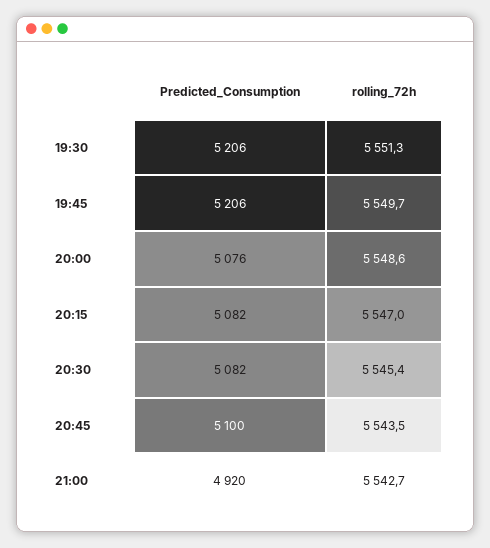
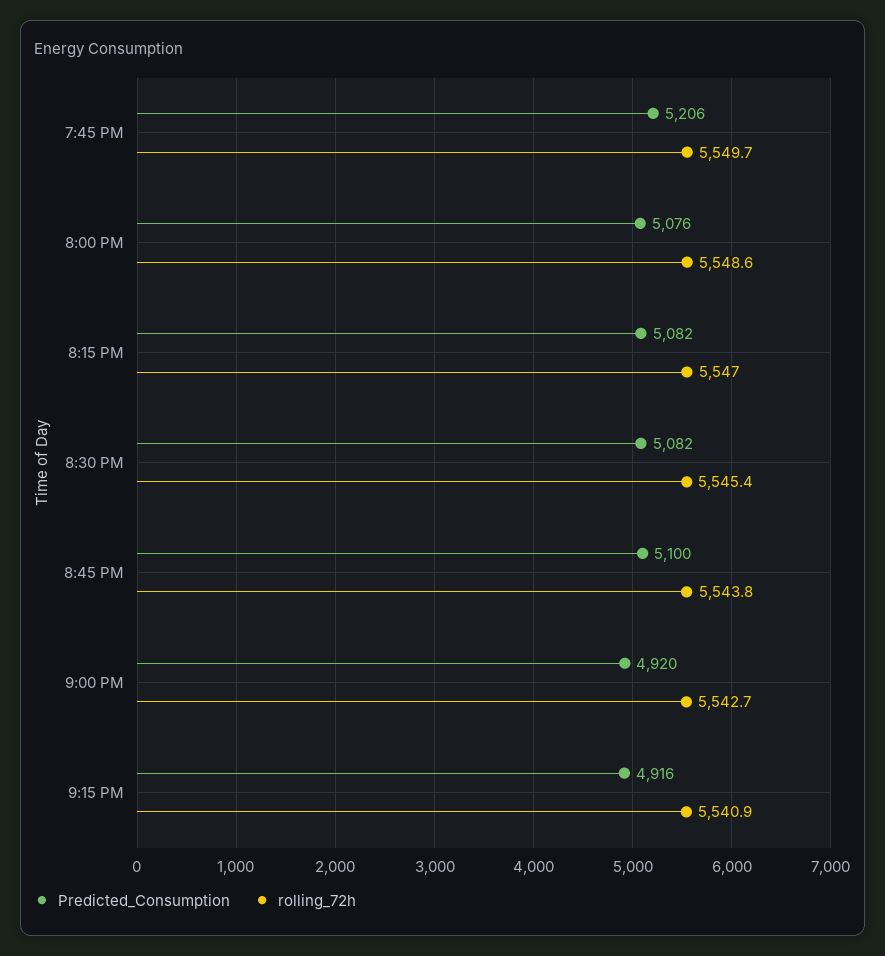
Predicted_Consumption, 19:30: 5206 -> none
rolling_72h, 19:30: 5551.3 -> none
rolling_72h, 20:45: 5543.5 -> 5543.8
Predicted_Consumption, 9:15 PM: none -> 4916
rolling_72h, 9:15 PM: none -> 5540.9

